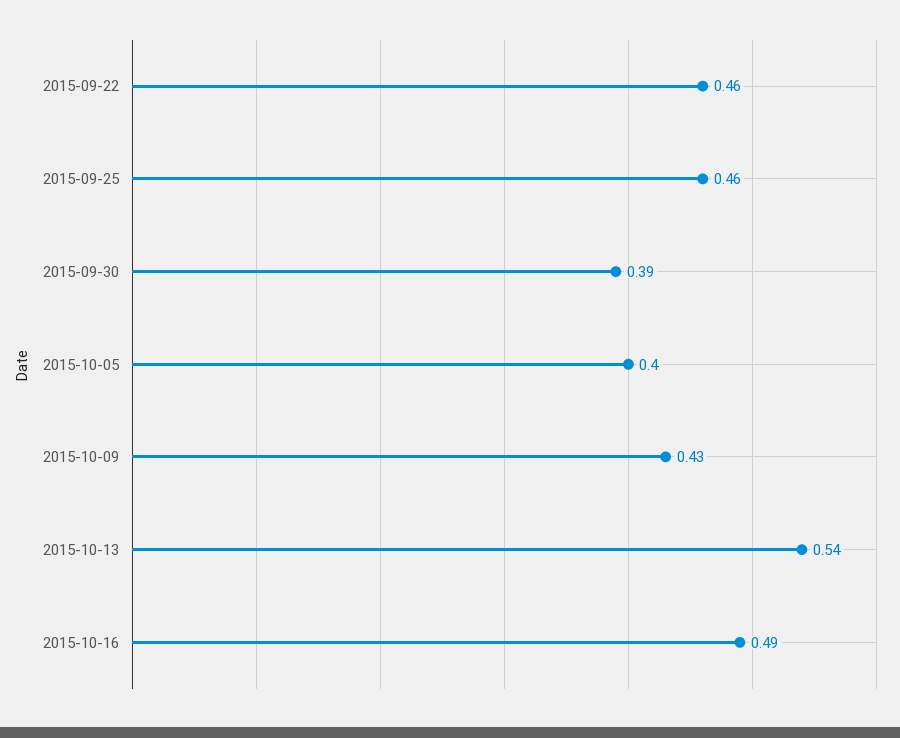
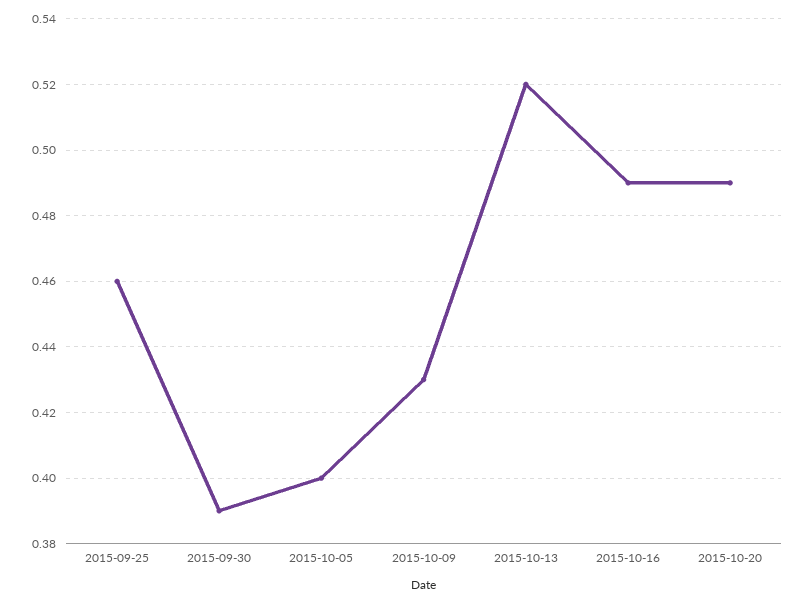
2015-09-22: 0.46 -> none
2015-10-13: 0.54 -> 0.52
2015-10-20: none -> 0.49

